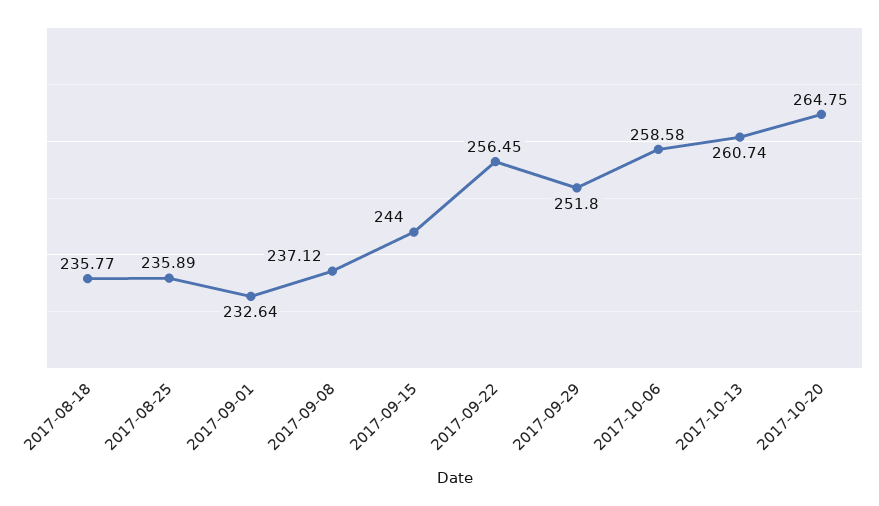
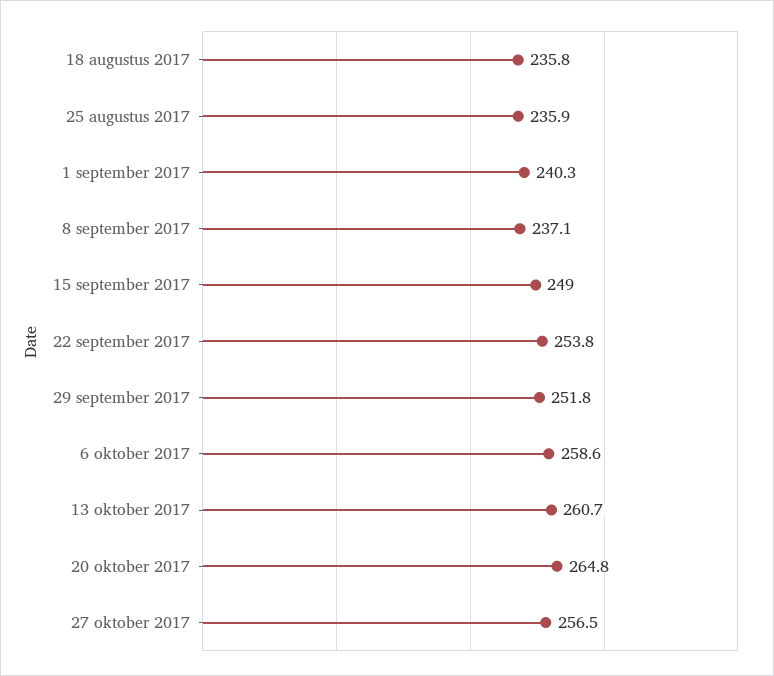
2017-09-01: 232.64 -> 240.3
2017-09-15: 244 -> 249
2017-09-22: 256.45 -> 253.8
27 oktober 2017: none -> 256.5

